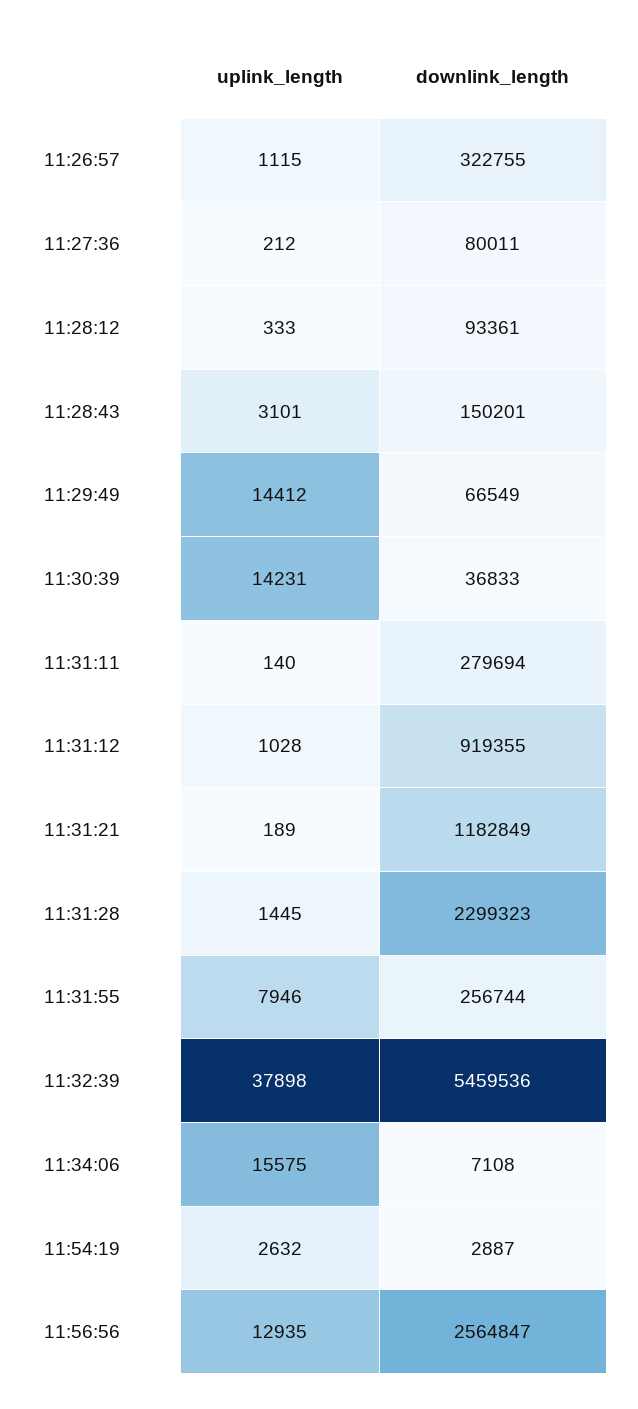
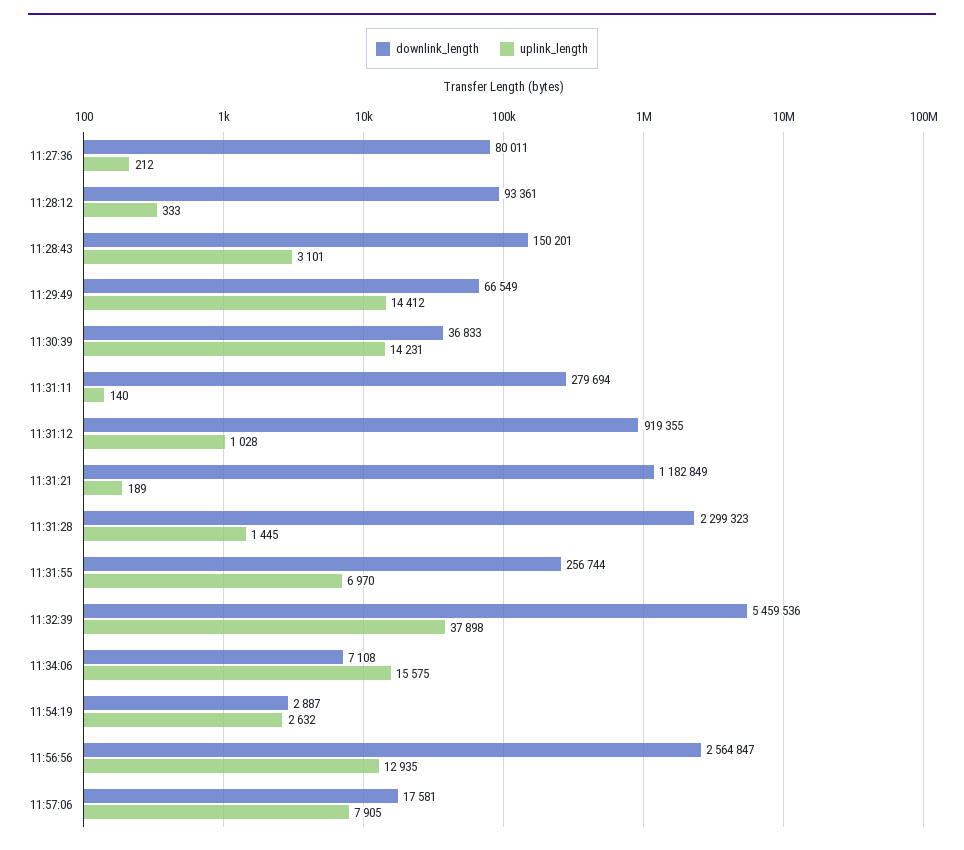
uplink_length, 11:26:57: 1115 -> none
downlink_length, 11:26:57: 322755 -> none
uplink_length, 11:31:55: 7946 -> 6970
downlink_length, 11:57:06: none -> 17581
uplink_length, 11:57:06: none -> 7905

